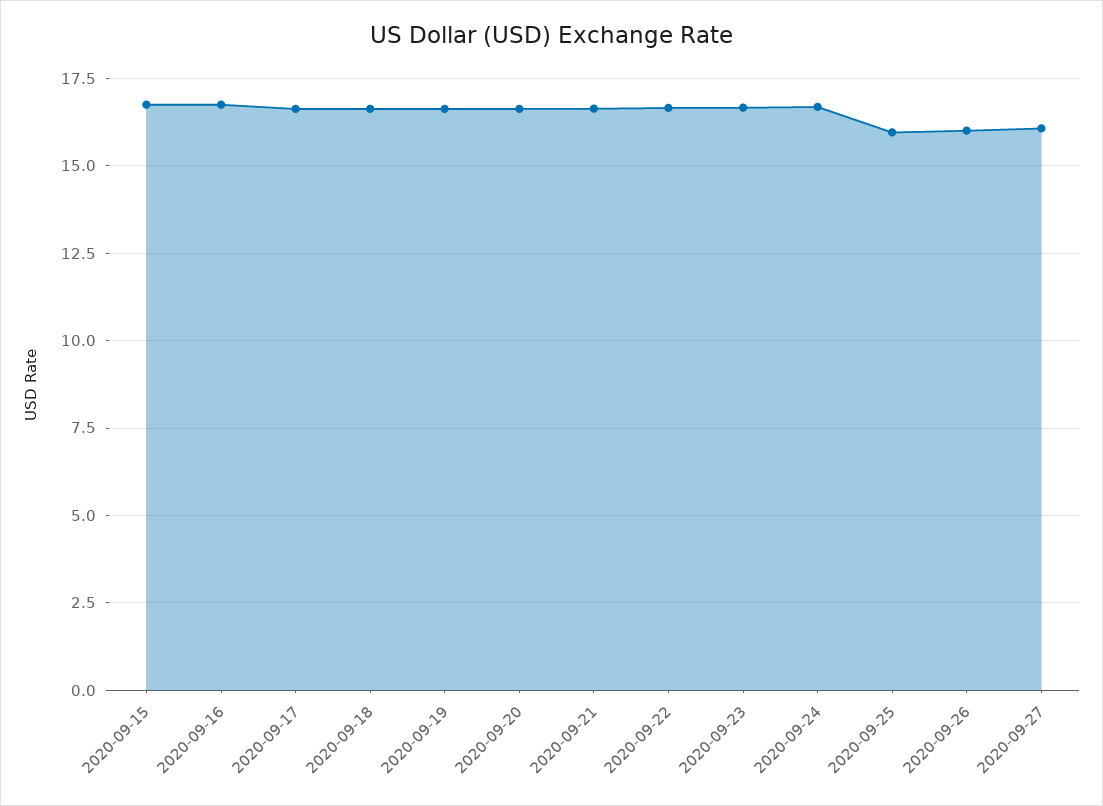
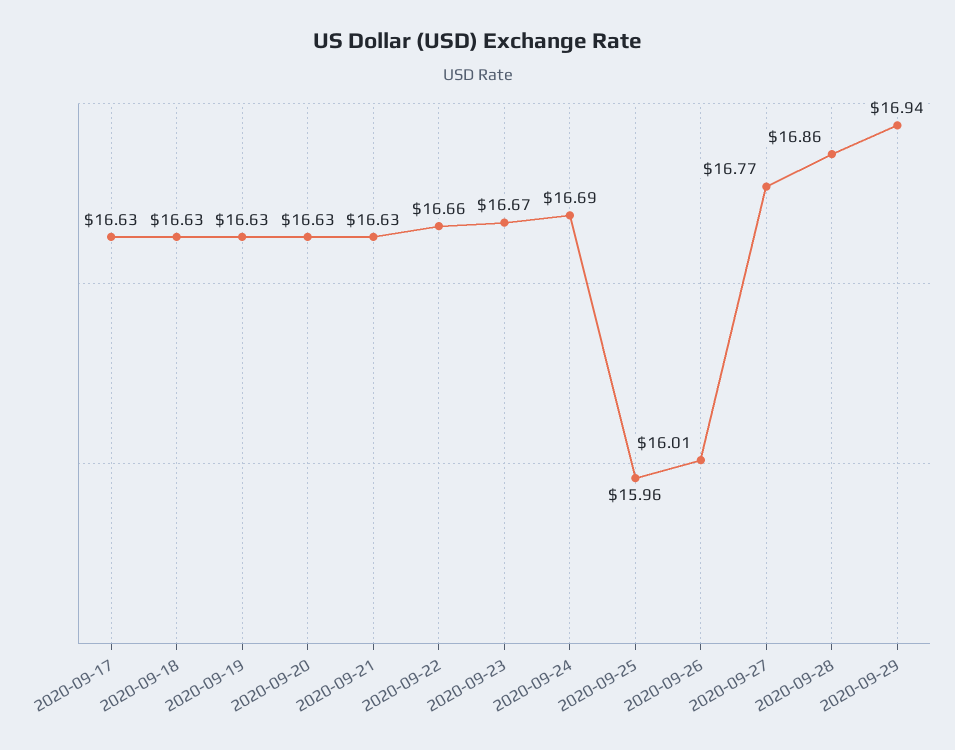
2020-09-15: 16.75 -> none
2020-09-16: 16.75 -> none
2020-09-27: 16 -> 16.77
2020-09-28: none -> 16.86
2020-09-29: none -> 16.94

